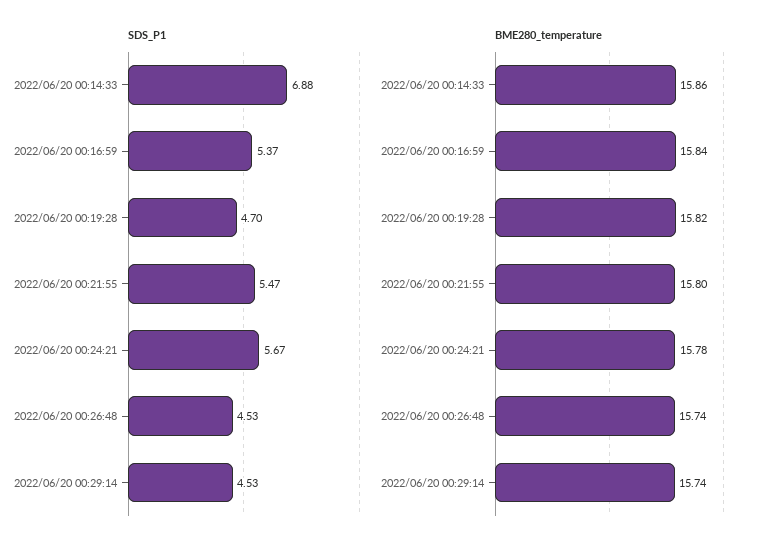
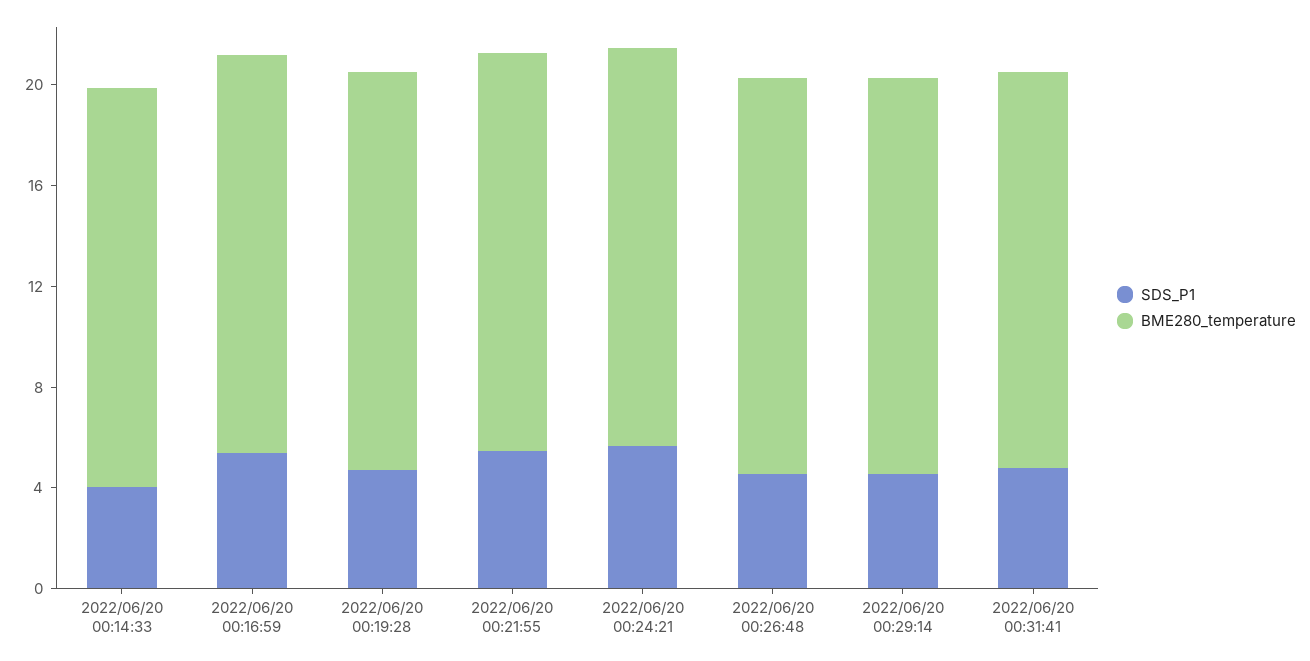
SDS_P1, 2022/06/20 00:14:33: 6.88 -> 4
SDS_P1, 2022/06/20 00:31:41: none -> 5
BME280_temperature, 2022/06/20 00:31:41: none -> 16

